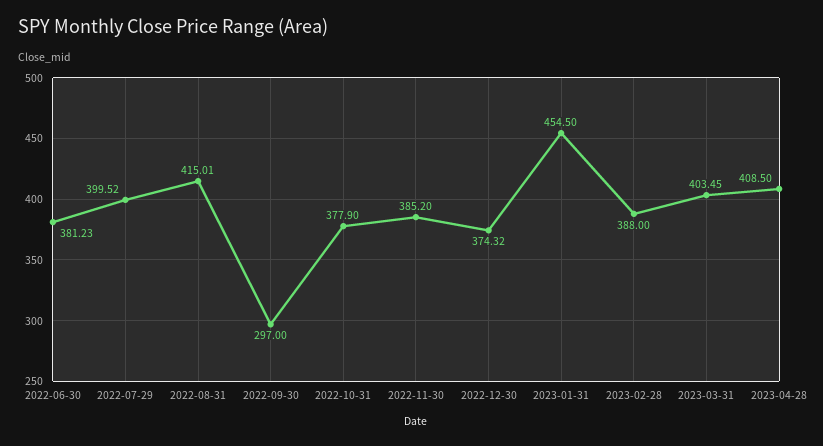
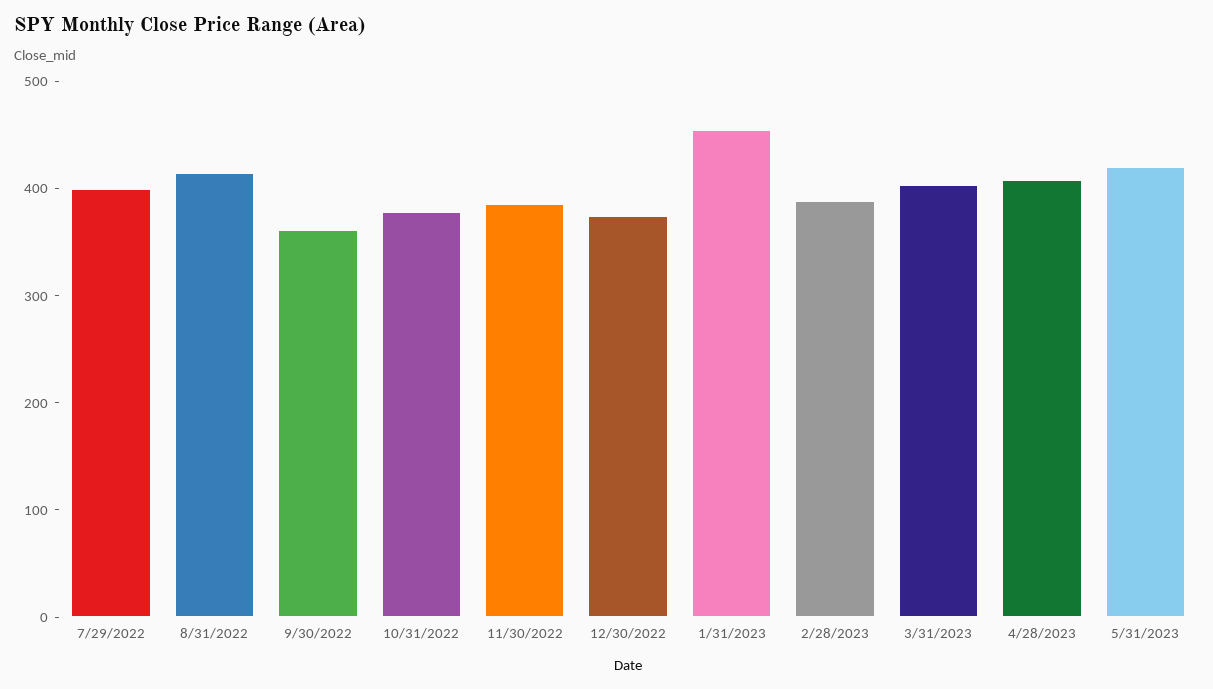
2022-06-30: 381.23 -> none
2022-09-30: 297 -> 360
5/31/2023: none -> 420

